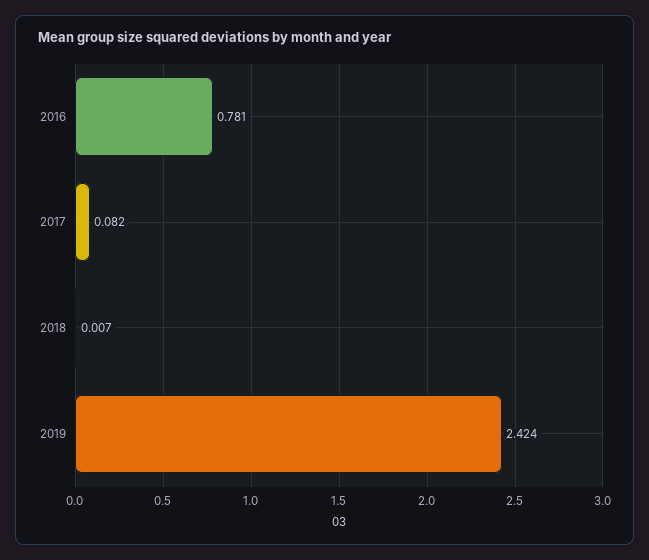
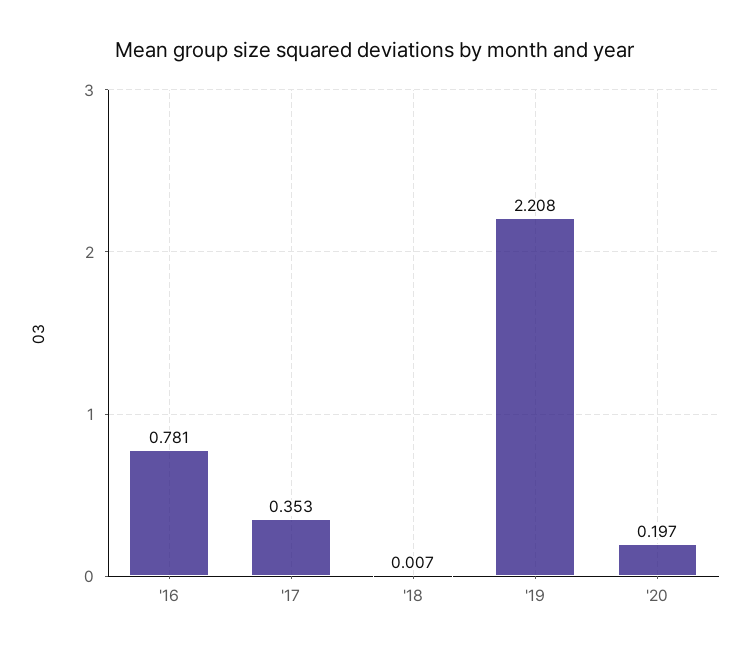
2017: 0.082 -> 0.353
2019: 2.424 -> 2.208
'20: none -> 0.197

